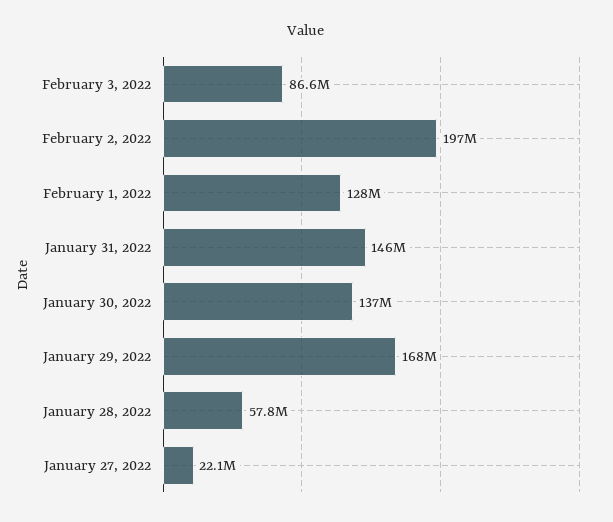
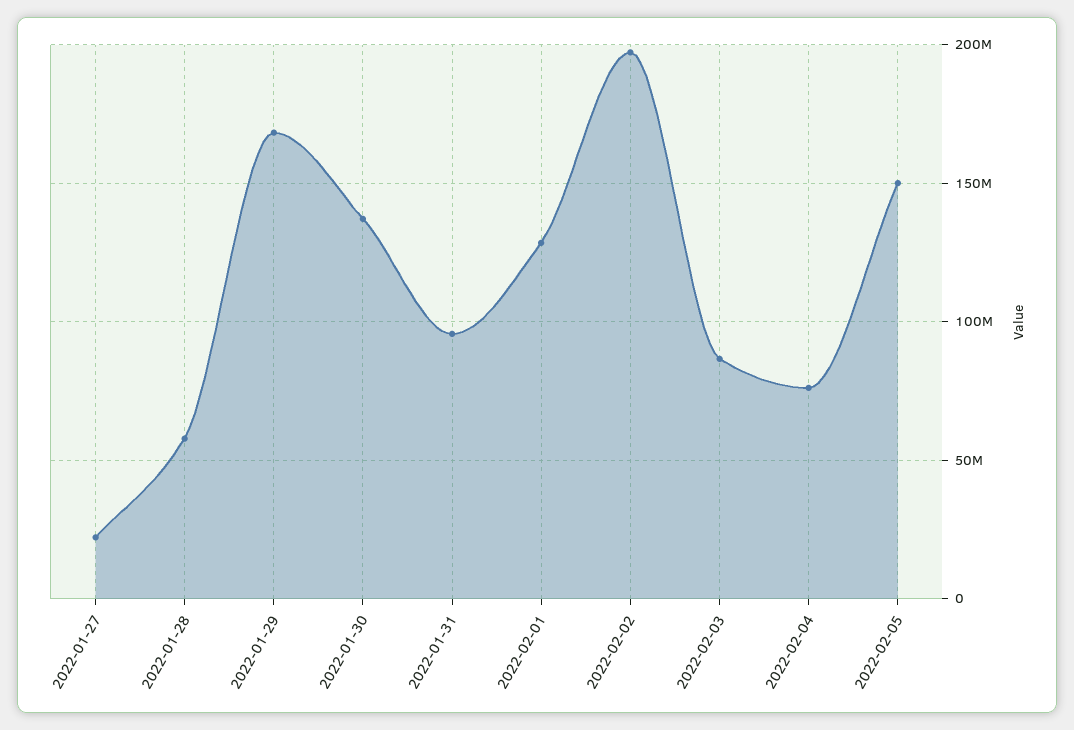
January 31, 2022: 146000000 -> 95000000
2022-02-04: none -> 75000000
2022-02-05: none -> 150000000

